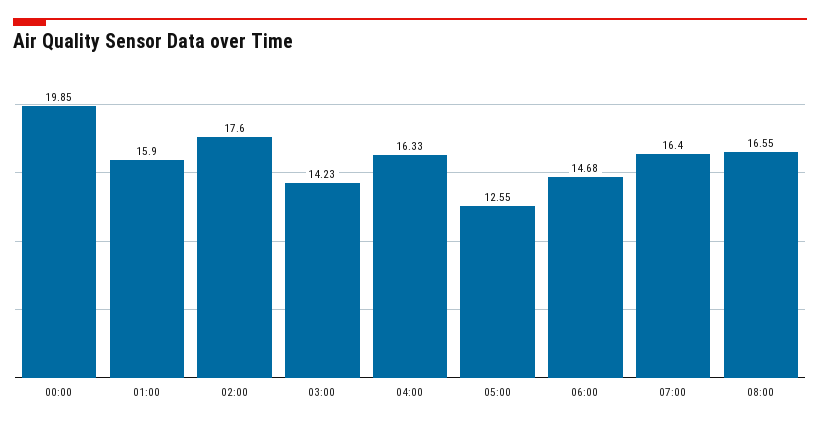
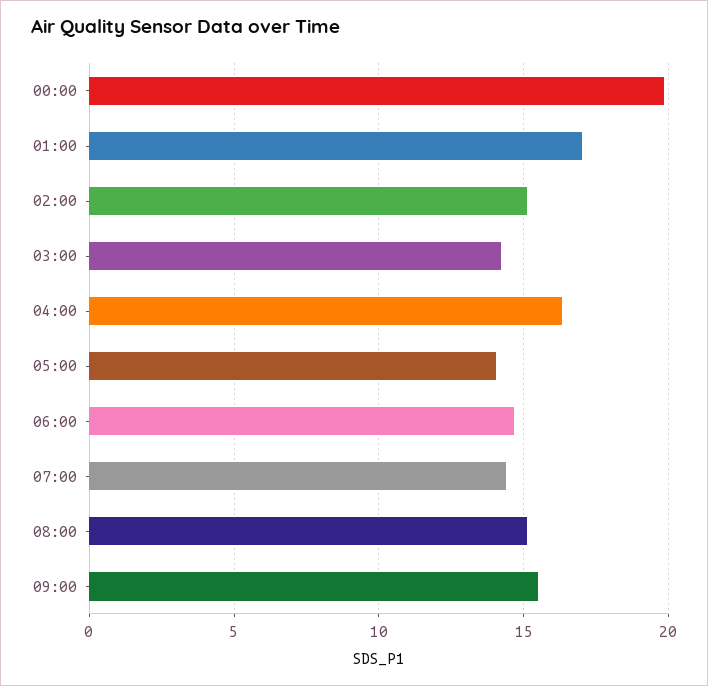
01:00: 15.9 -> 17
02:00: 17.6 -> 15
05:00: 12.55 -> 14
07:00: 16.4 -> 14.5
08:00: 16.55 -> 15
09:00: none -> 15.5

